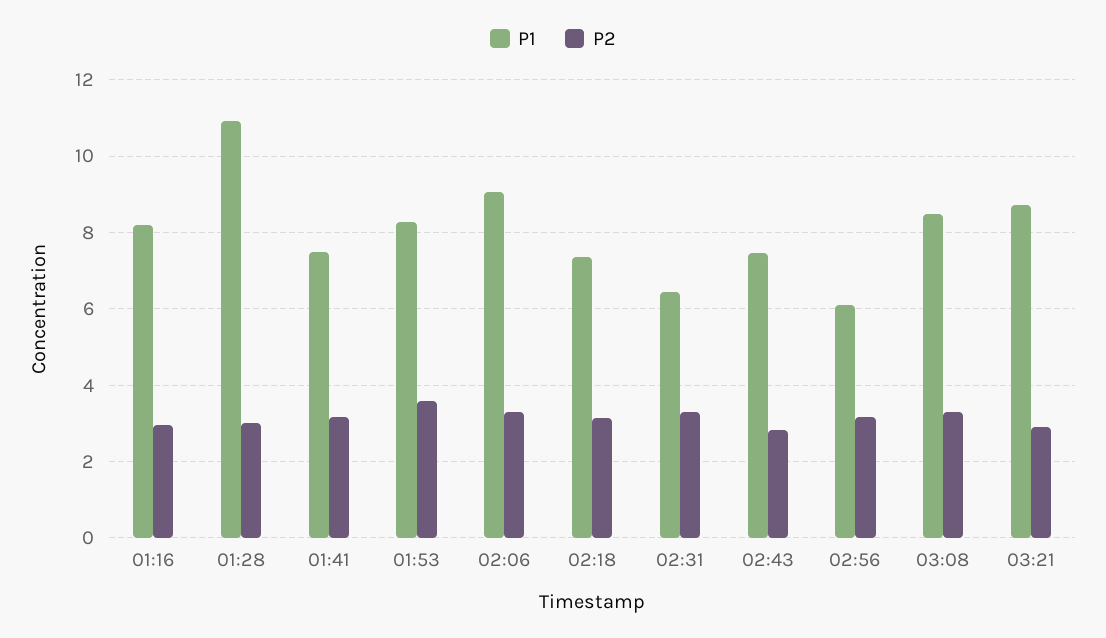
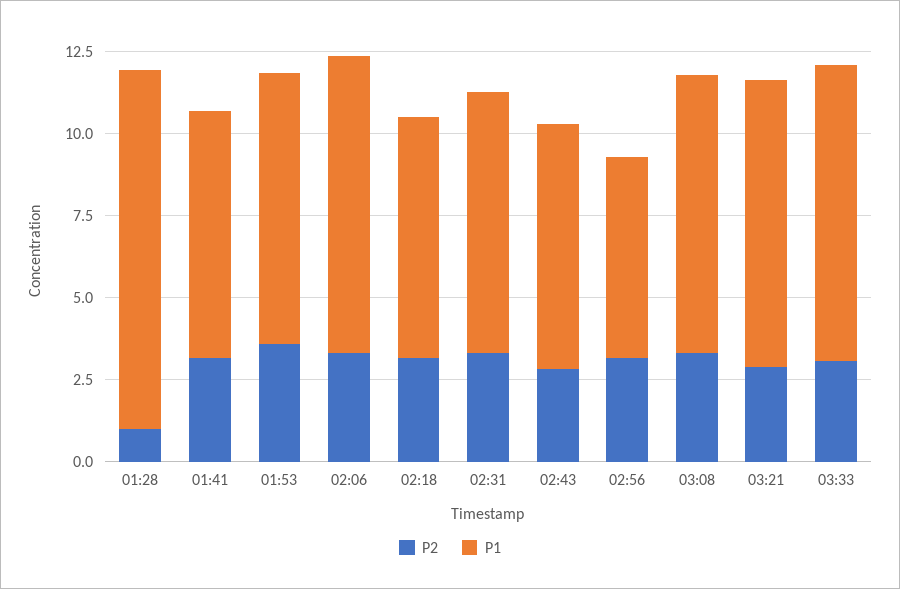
P1, 01:16: 8.2 -> none
P2, 01:16: 3 -> none
P2, 01:28: 3 -> 1
P1, 02:31: 6.4 -> 8
P2, 03:33: none -> 3
P1, 03:33: none -> 9

